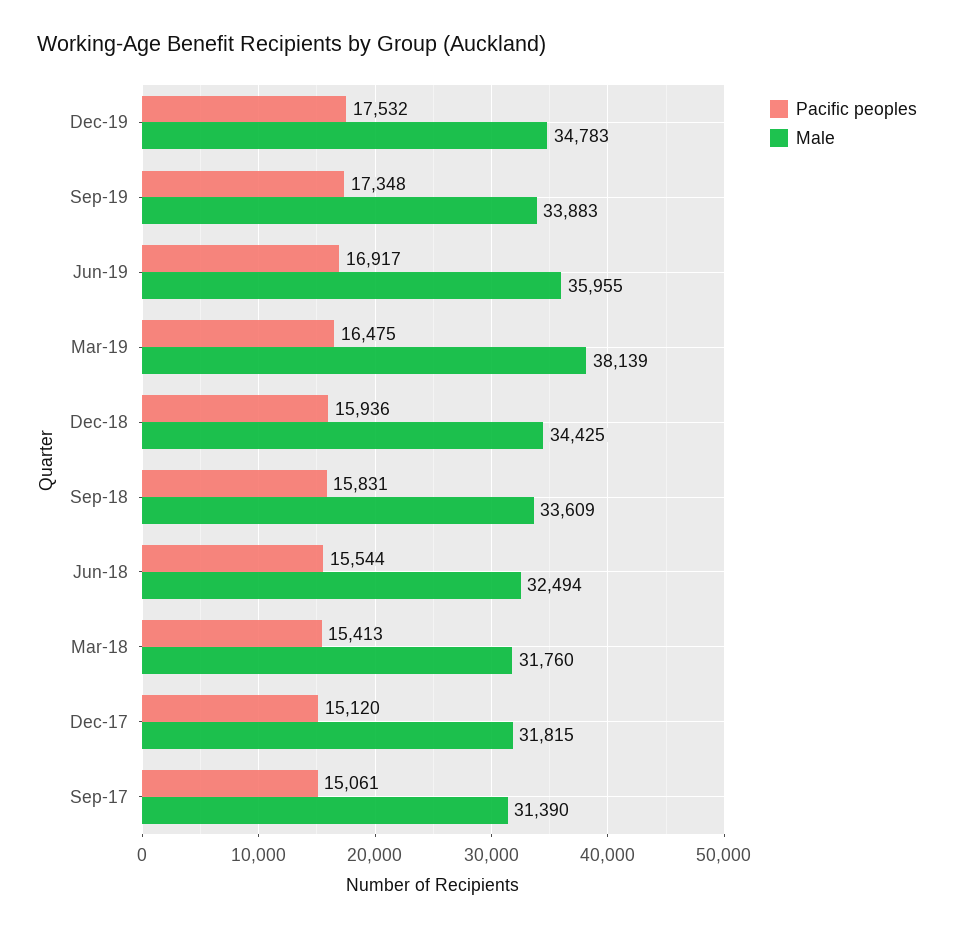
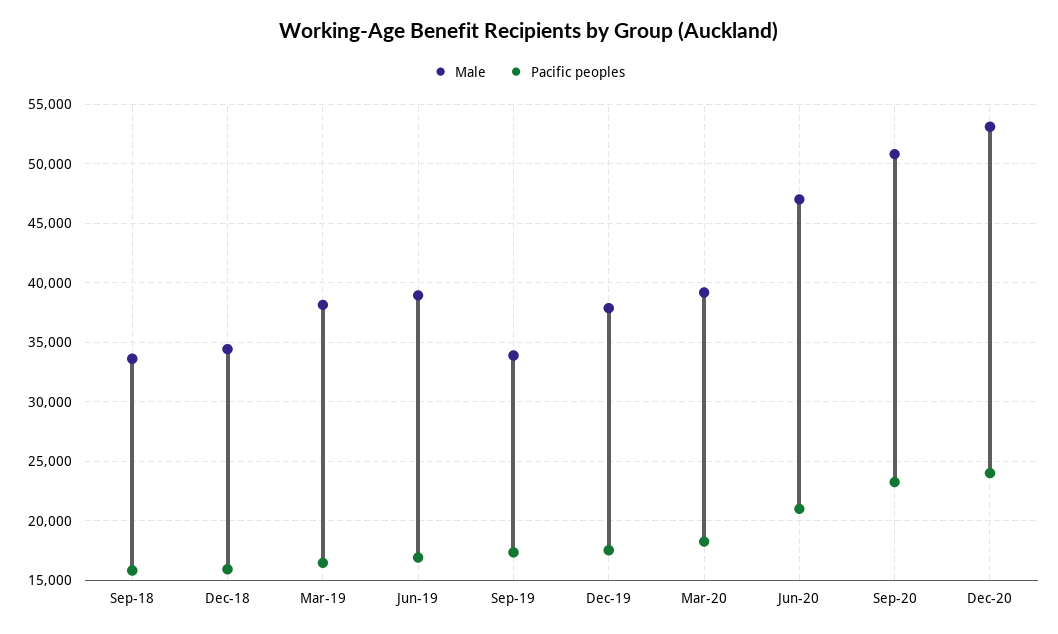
Male, Dec-19: 34783 -> 38000
Male, Jun-19: 35955 -> 39000
Pacific peoples, Jun-18: 15544 -> none
Male, Jun-18: 32494 -> none
Pacific peoples, Mar-18: 15413 -> none
Male, Mar-18: 31760 -> none
Pacific peoples, Dec-17: 15120 -> none
Male, Dec-17: 31815 -> none
Pacific peoples, Sep-17: 15061 -> none
Male, Sep-17: 31390 -> none
Male, Mar-20: none -> 39000
Pacific peoples, Mar-20: none -> 18000
Male, Jun-20: none -> 47000
Pacific peoples, Jun-20: none -> 21000
Male, Sep-20: none -> 51000
Pacific peoples, Sep-20: none -> 23000
Male, Dec-20: none -> 53000
Pacific peoples, Dec-20: none -> 24000

